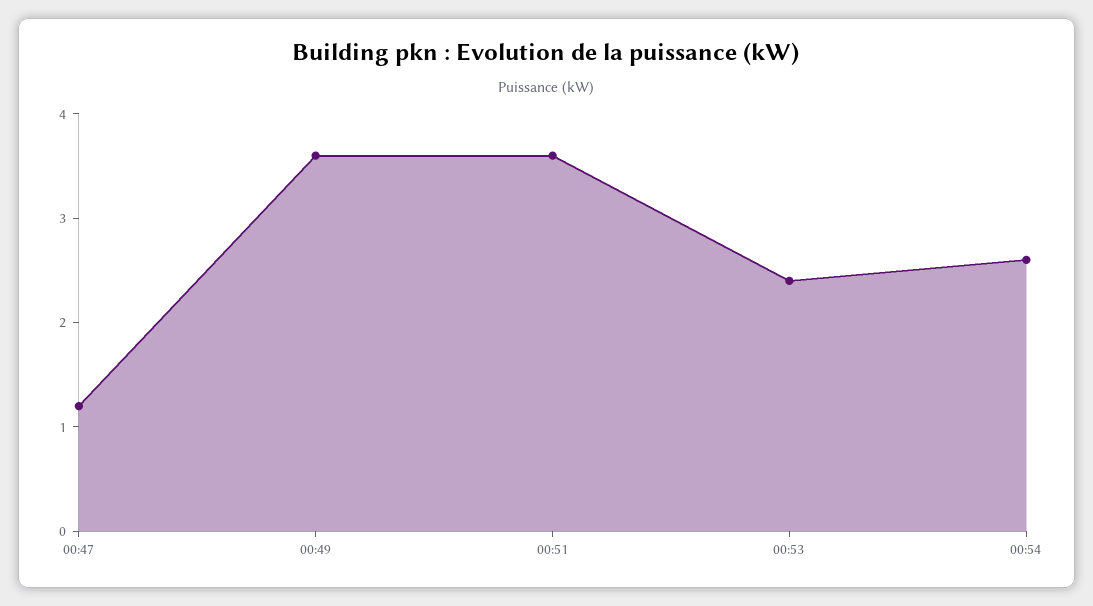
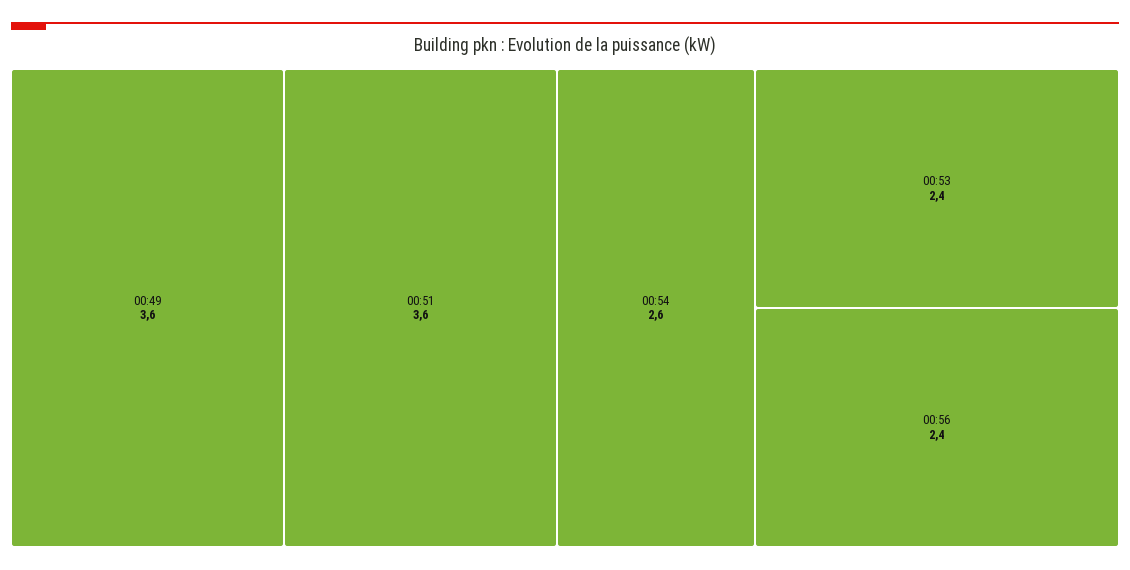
00:47: 1.2 -> none
00:56: none -> 2.4

